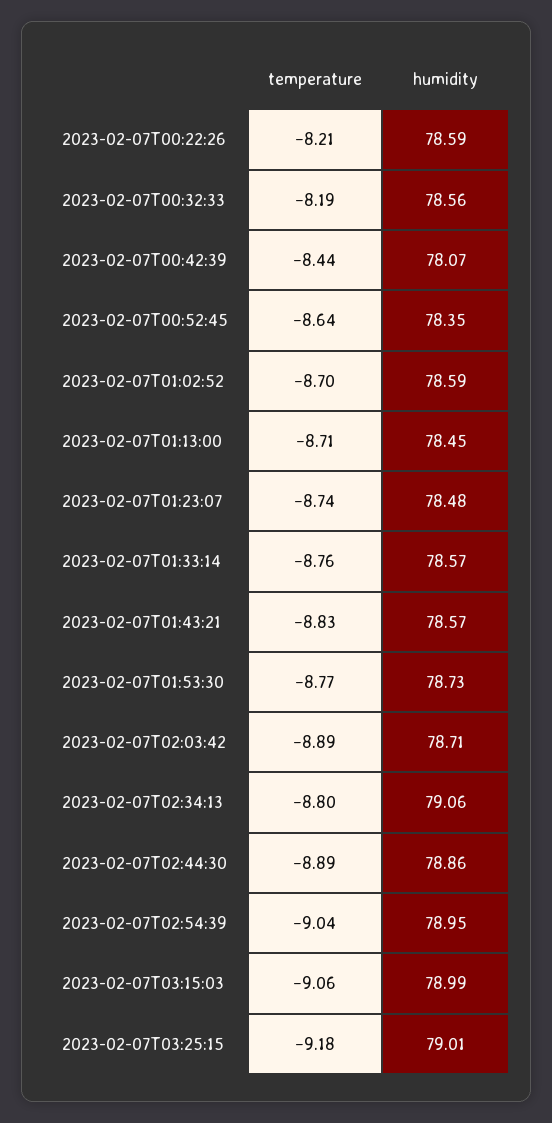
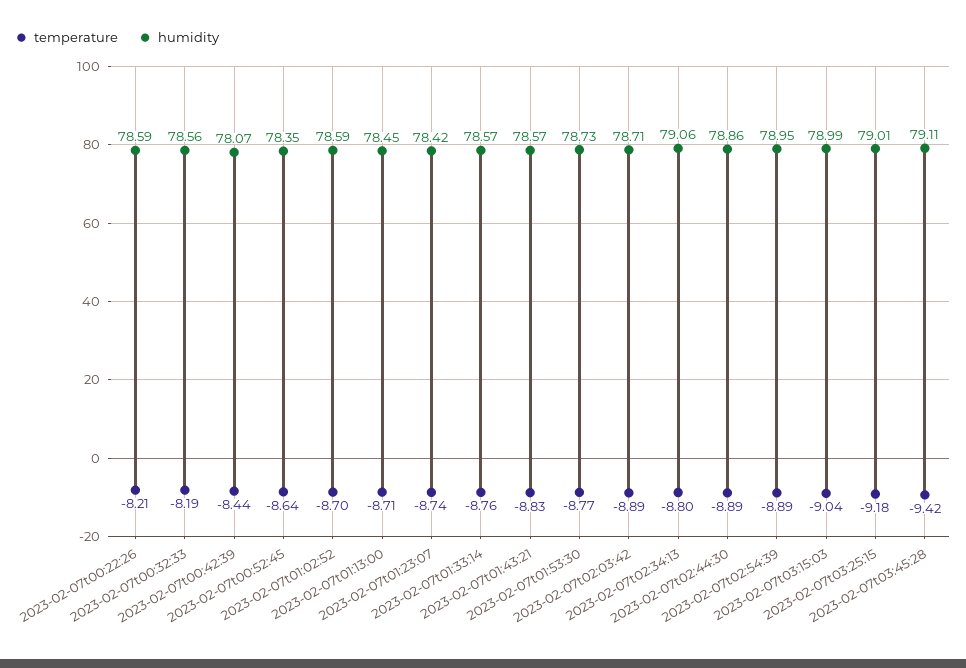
humidity, 2023-02-07T01:23:07: 78.48 -> 78.42
temperature, 2023-02-07T02:54:39: -9.04 -> -8.89
temperature, 2023-02-07T03:15:03: -9.06 -> -9.04
temperature, 2023-02-07t03:45:28: none -> -9.42
humidity, 2023-02-07t03:45:28: none -> 79.11

